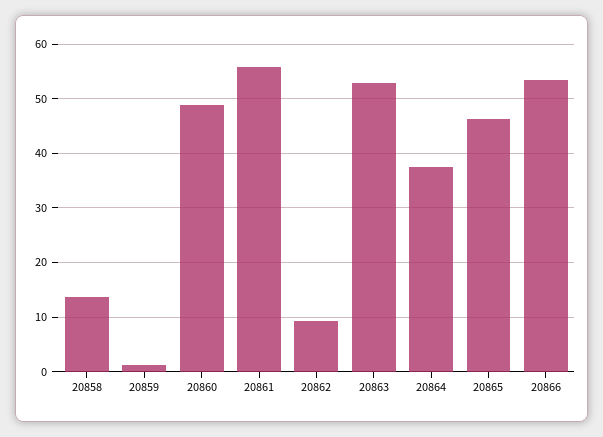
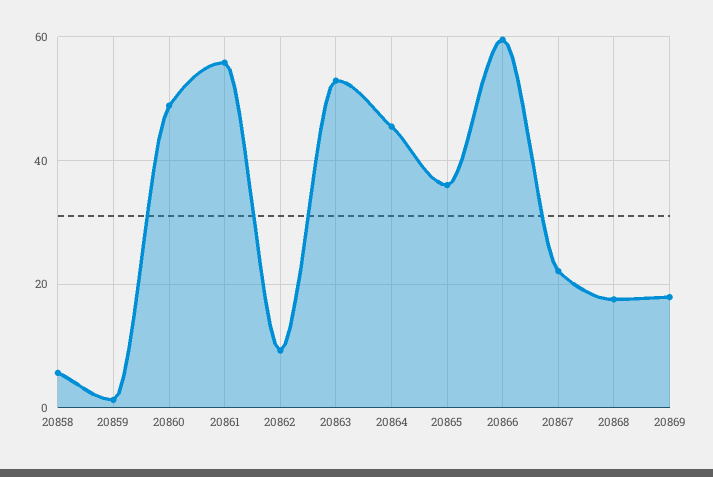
20858: 14 -> 6
20864: 38 -> 46
20865: 46 -> 36
20866: 54 -> 60
20867: none -> 22
20868: none -> 18
20869: none -> 18

